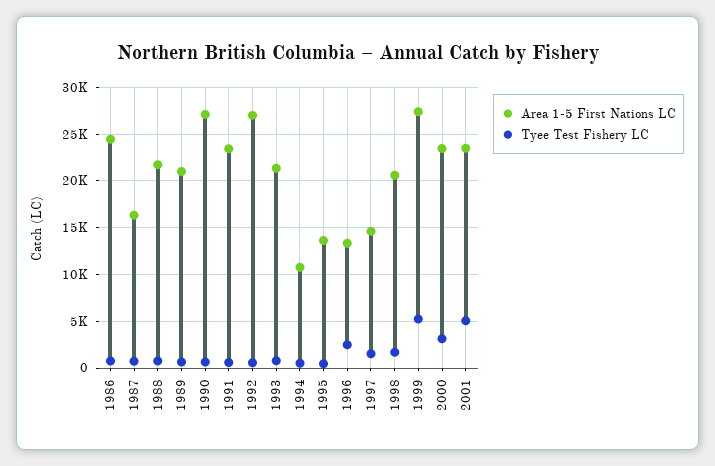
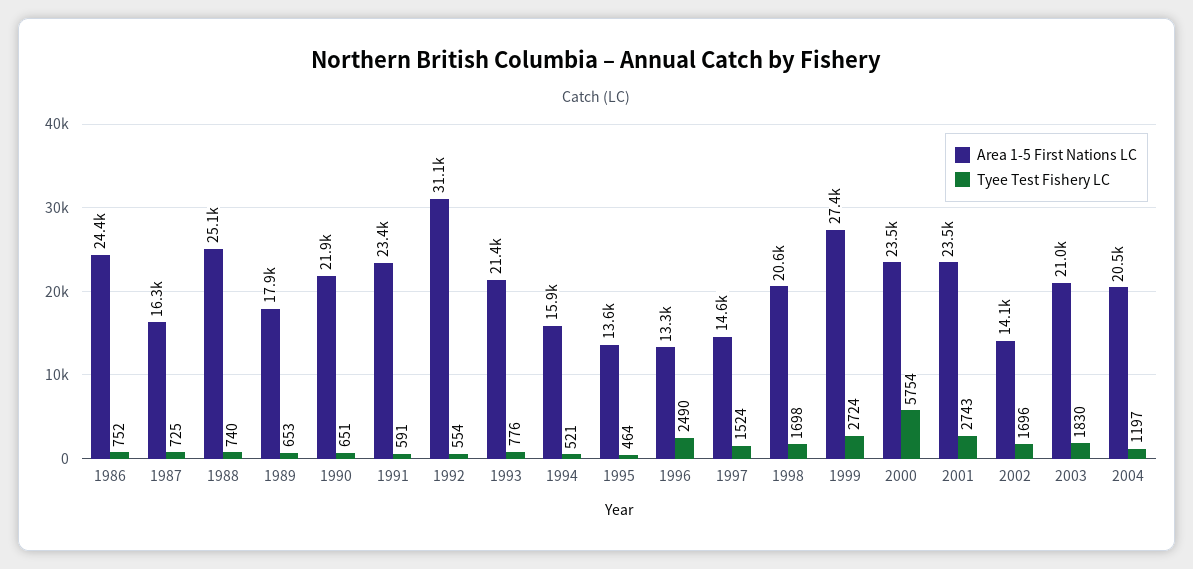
Area 1-5 First Nations LC, 1988: 22000 -> 25100
Area 1-5 First Nations LC, 1989: 21000 -> 17900
Area 1-5 First Nations LC, 1990: 27000 -> 21900
Area 1-5 First Nations LC, 1992: 27000 -> 31100
Area 1-5 First Nations LC, 1994: 11000 -> 15900
Tyee Test Fishery LC, 1999: 5000 -> 2724
Tyee Test Fishery LC, 2000: 3000 -> 5754
Tyee Test Fishery LC, 2001: 5000 -> 2743
Area 1-5 First Nations LC, 2002: none -> 14100
Tyee Test Fishery LC, 2002: none -> 1696
Area 1-5 First Nations LC, 2003: none -> 21000
Tyee Test Fishery LC, 2003: none -> 1830
Area 1-5 First Nations LC, 2004: none -> 20500
Tyee Test Fishery LC, 2004: none -> 1197

